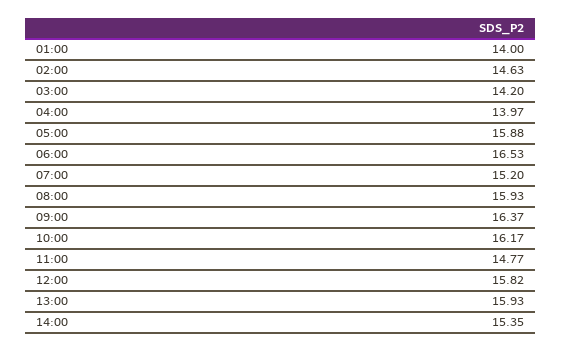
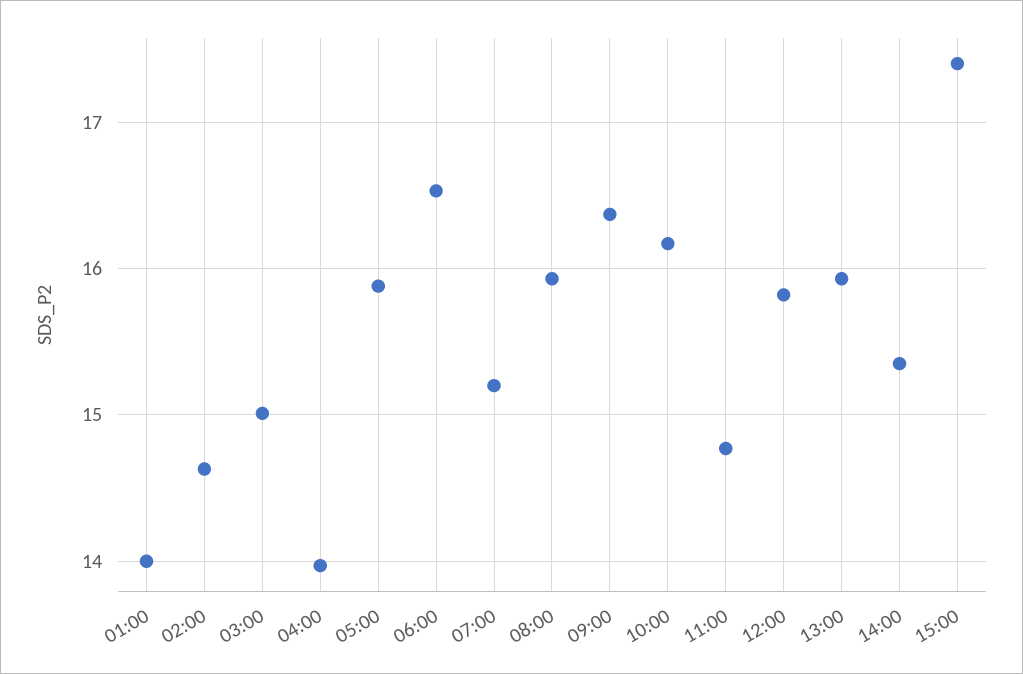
03:00: 14.2 -> 15
15:00: none -> 17.4

